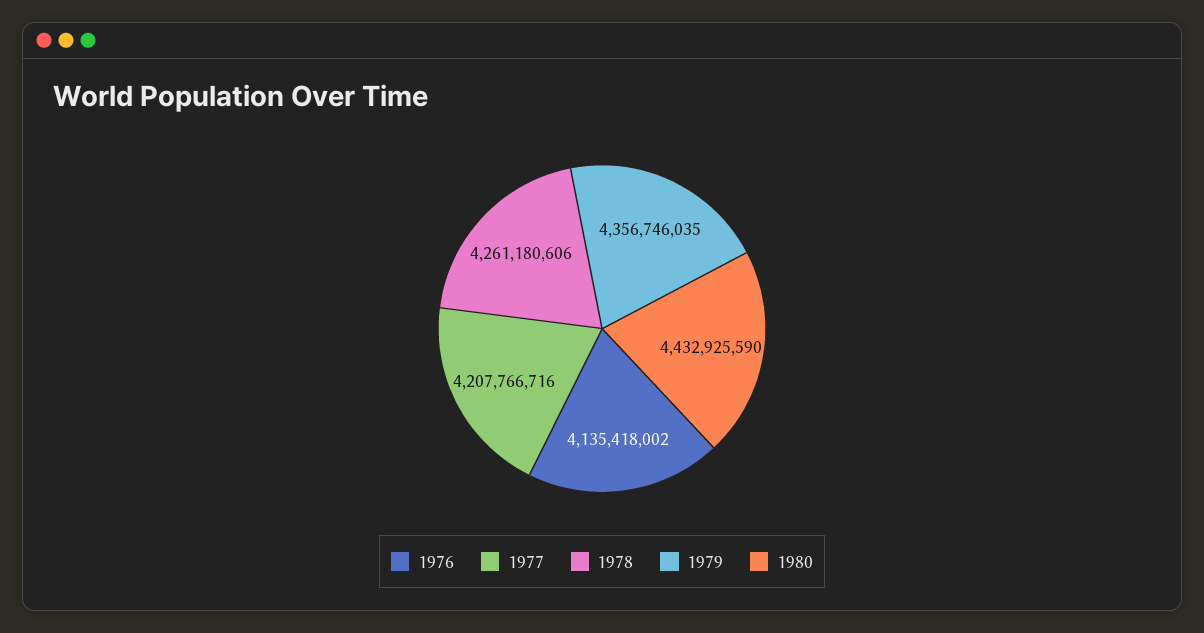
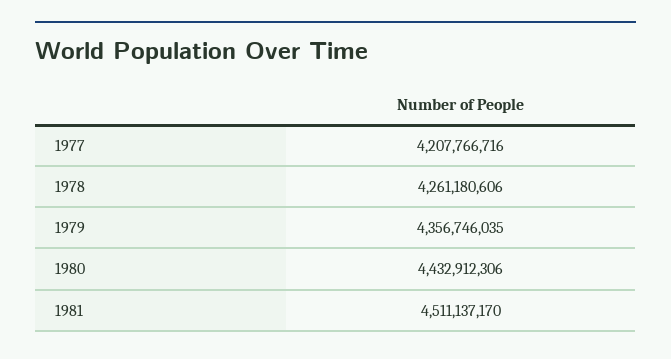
1976: 4135418002 -> none
1980: 4432925590 -> 4432912306
1981: none -> 4511137170

